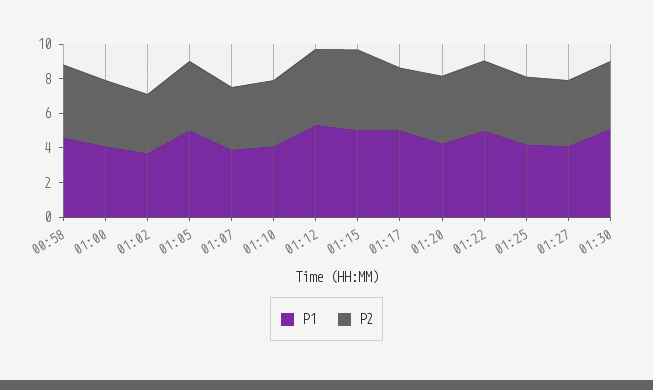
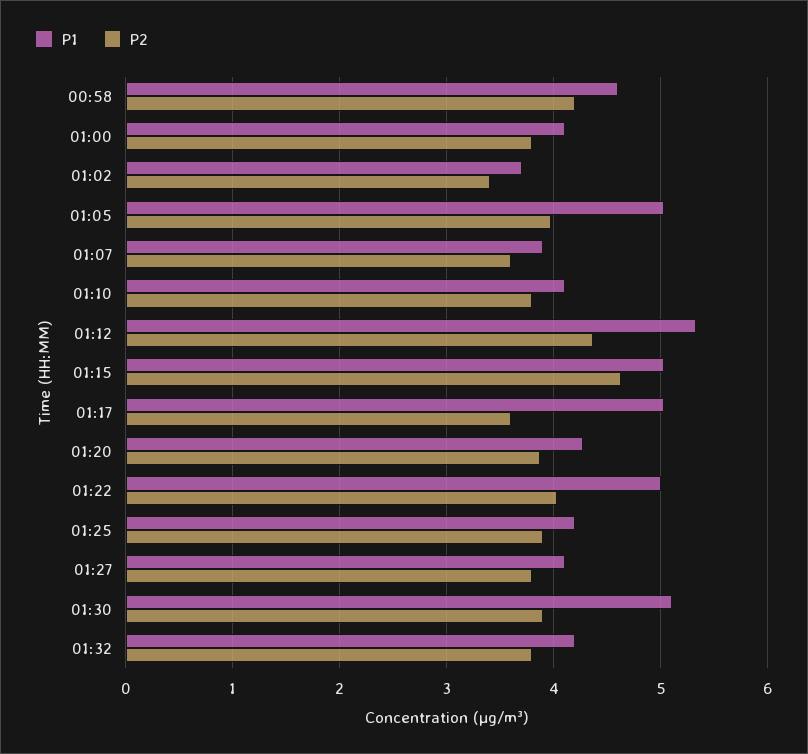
P1, 01:32: none -> 4.2
P2, 01:32: none -> 3.8

